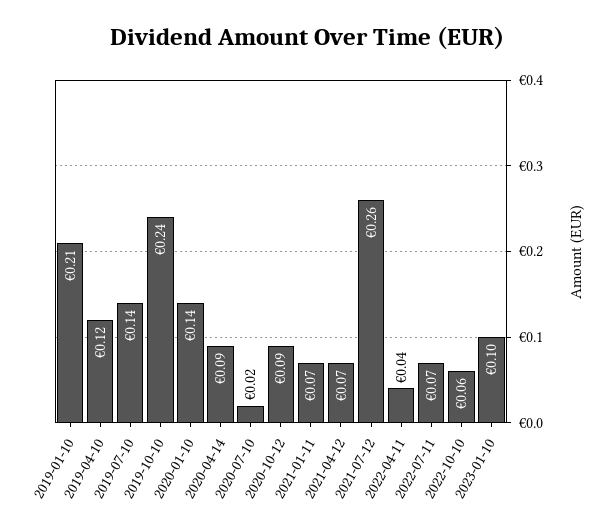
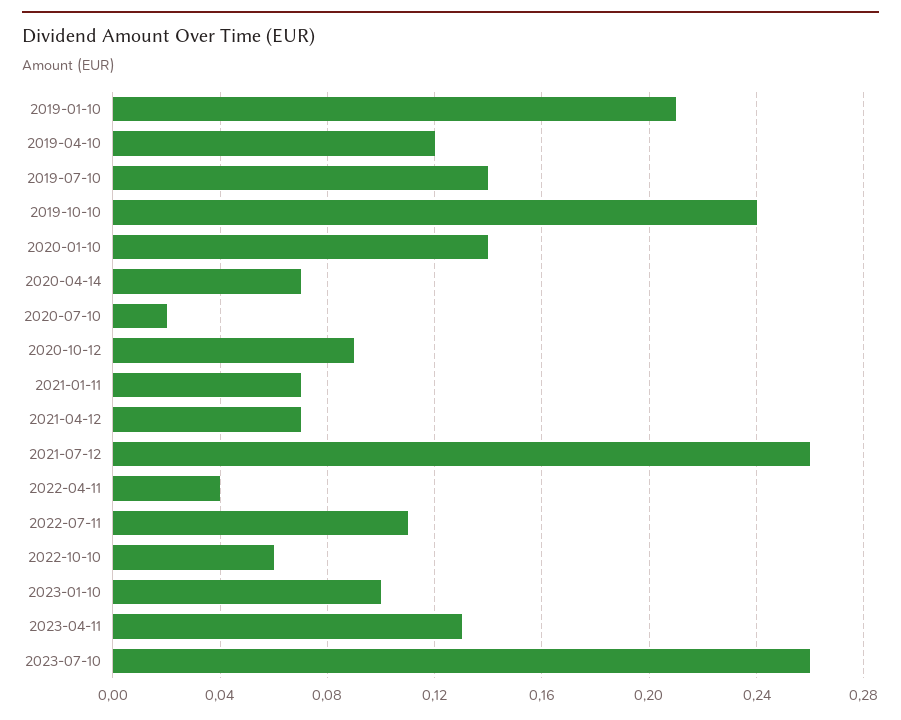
2020-04-14: 0.09 -> 0.07
2022-07-11: 0.07 -> 0.11
2023-04-11: none -> 0.13
2023-07-10: none -> 0.26

